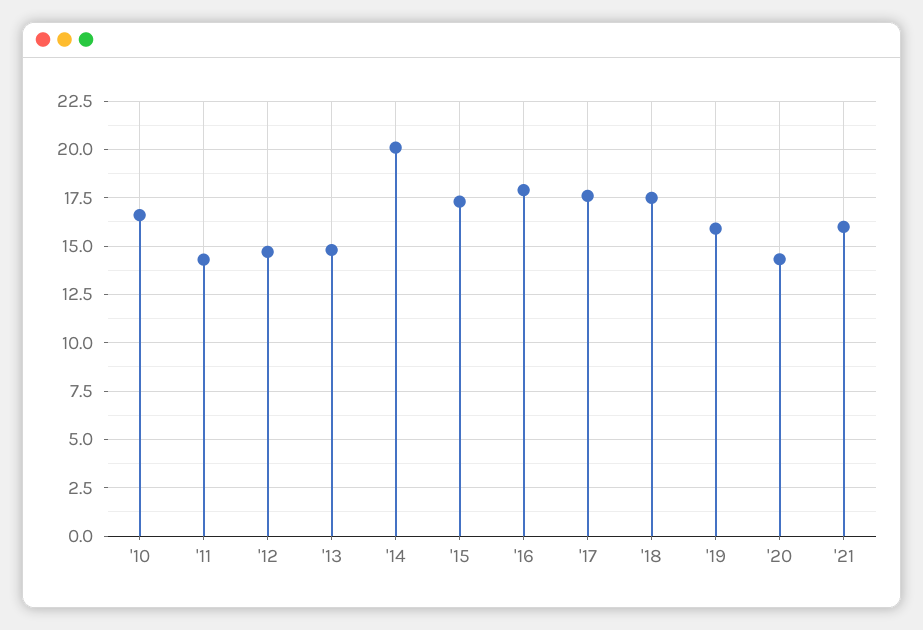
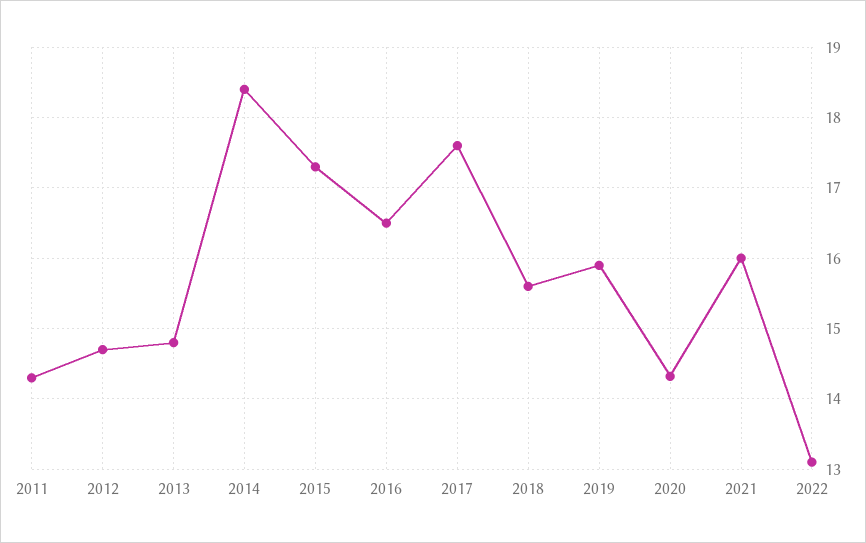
'10: 16.5 -> none
'14: 20 -> 18.4
'16: 18 -> 16.5
'18: 17.5 -> 15.6
2022: none -> 13.1

